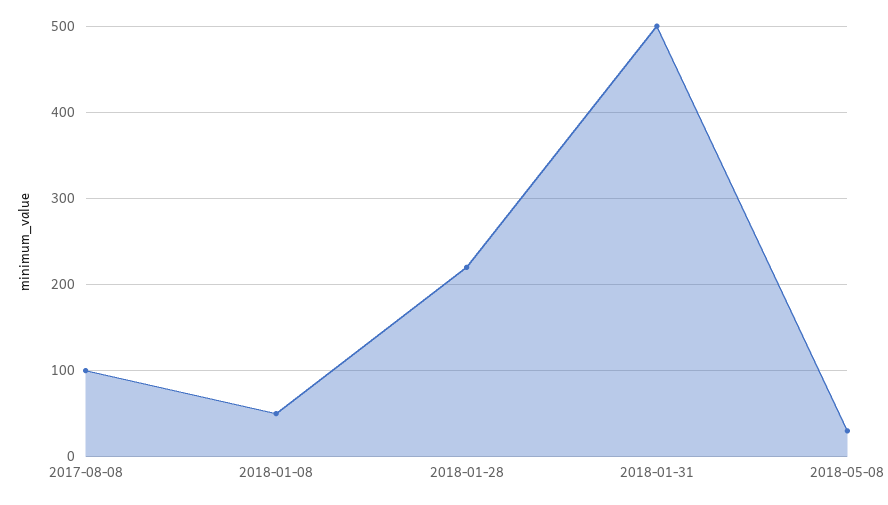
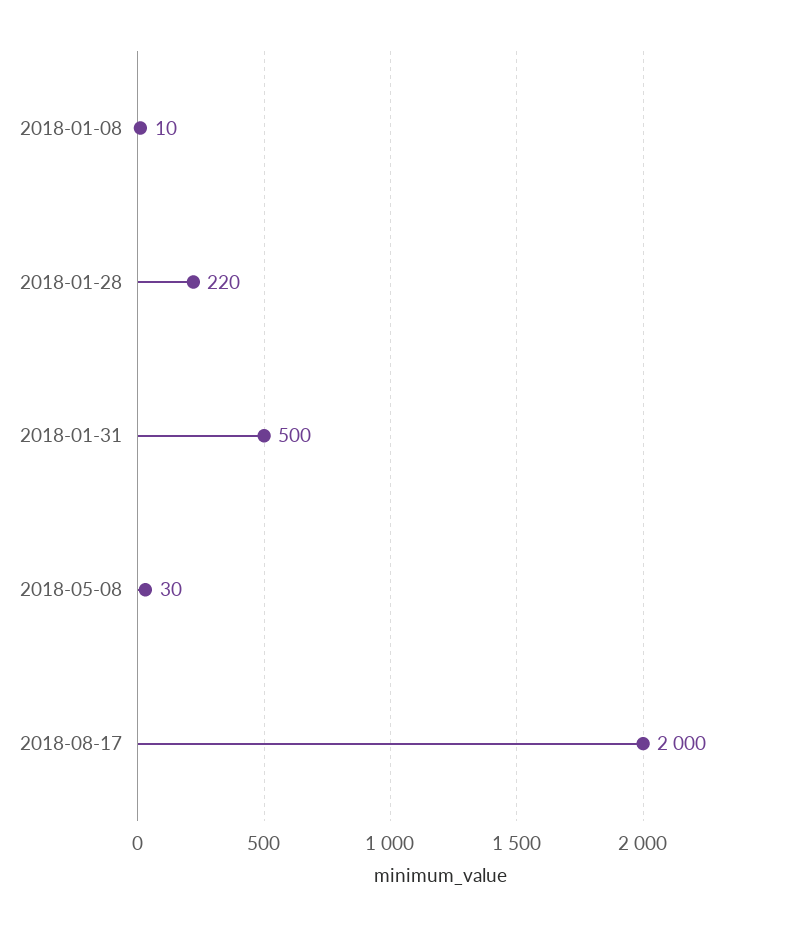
2017-08-08: 100 -> none
2018-01-08: 50 -> 10
2018-08-17: none -> 2000

